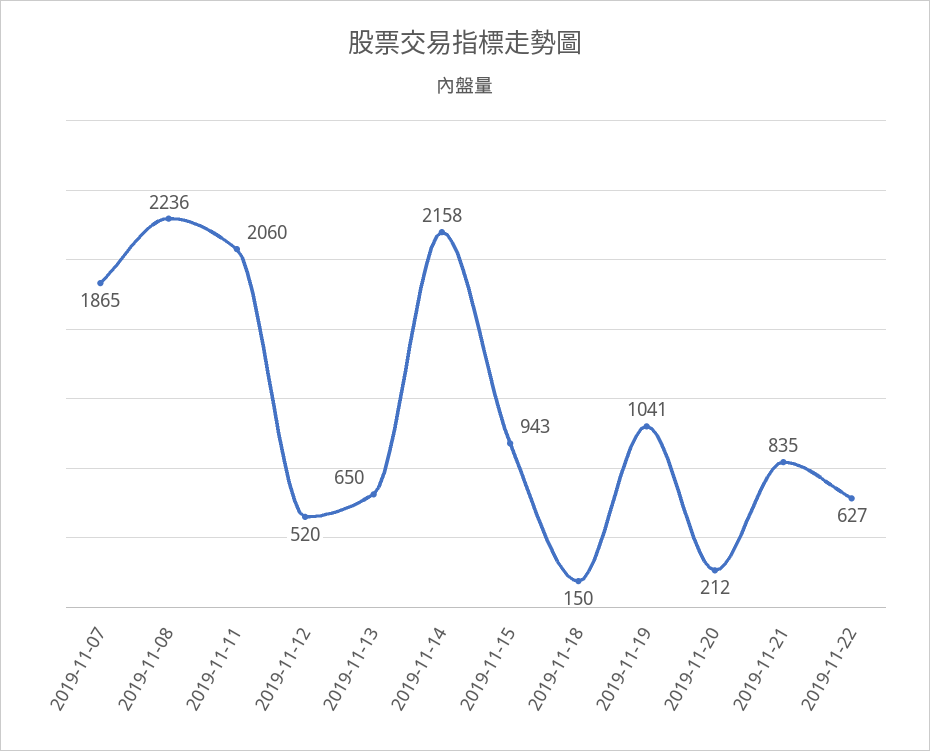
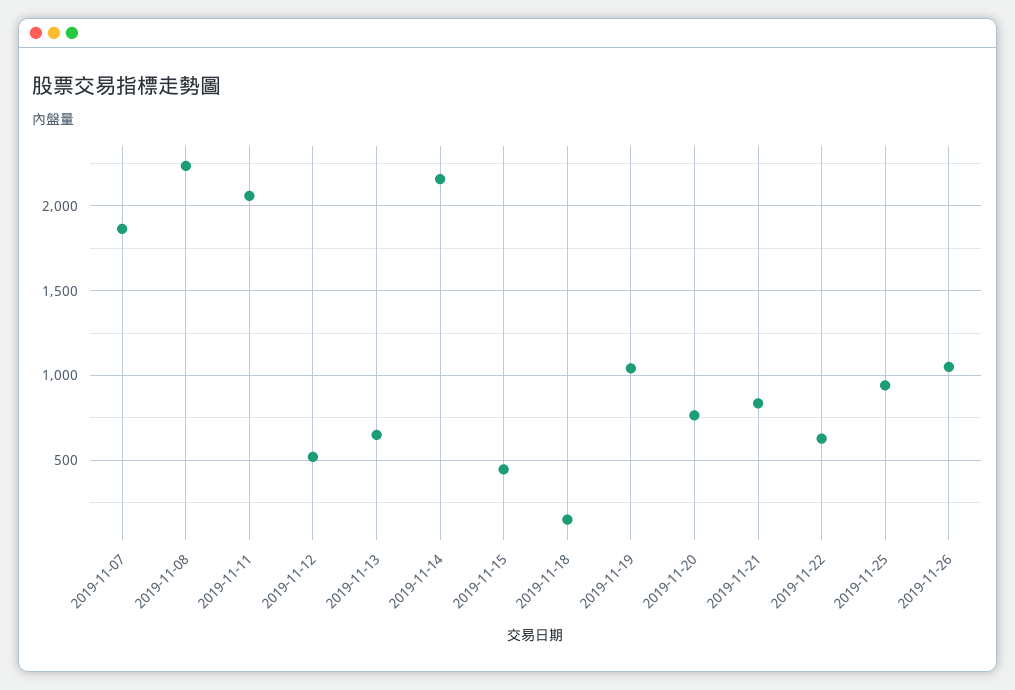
2019-11-15: 943 -> 450
2019-11-20: 212 -> 750
2019-11-25: none -> 950
2019-11-26: none -> 1050

